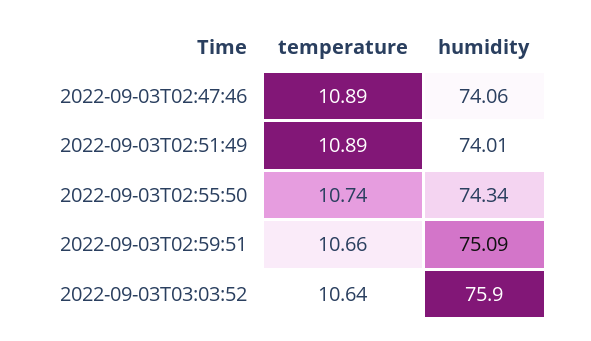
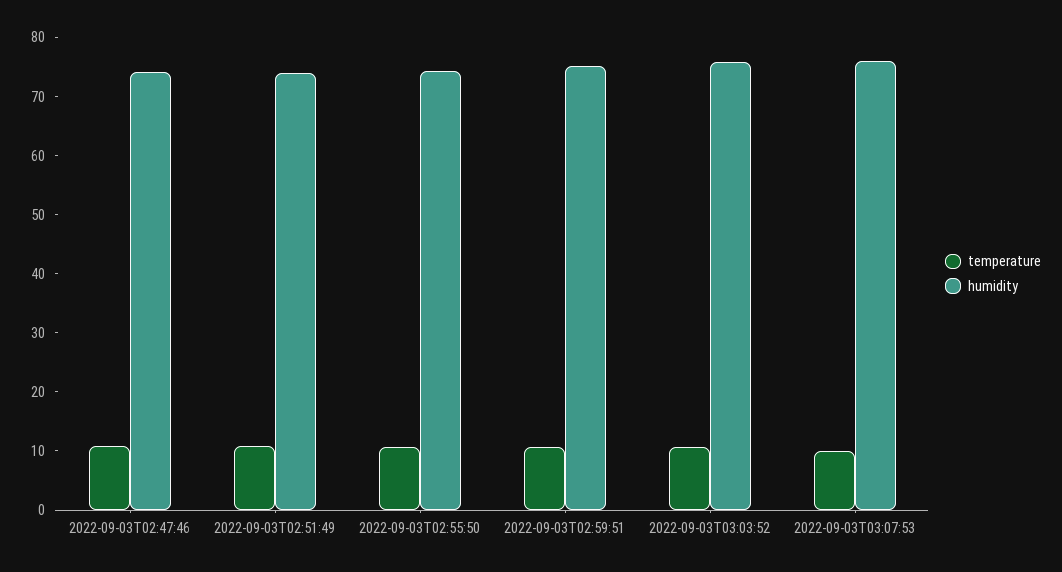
temperature, 2022-09-03T03:07:53: none -> 10
humidity, 2022-09-03T03:07:53: none -> 76

